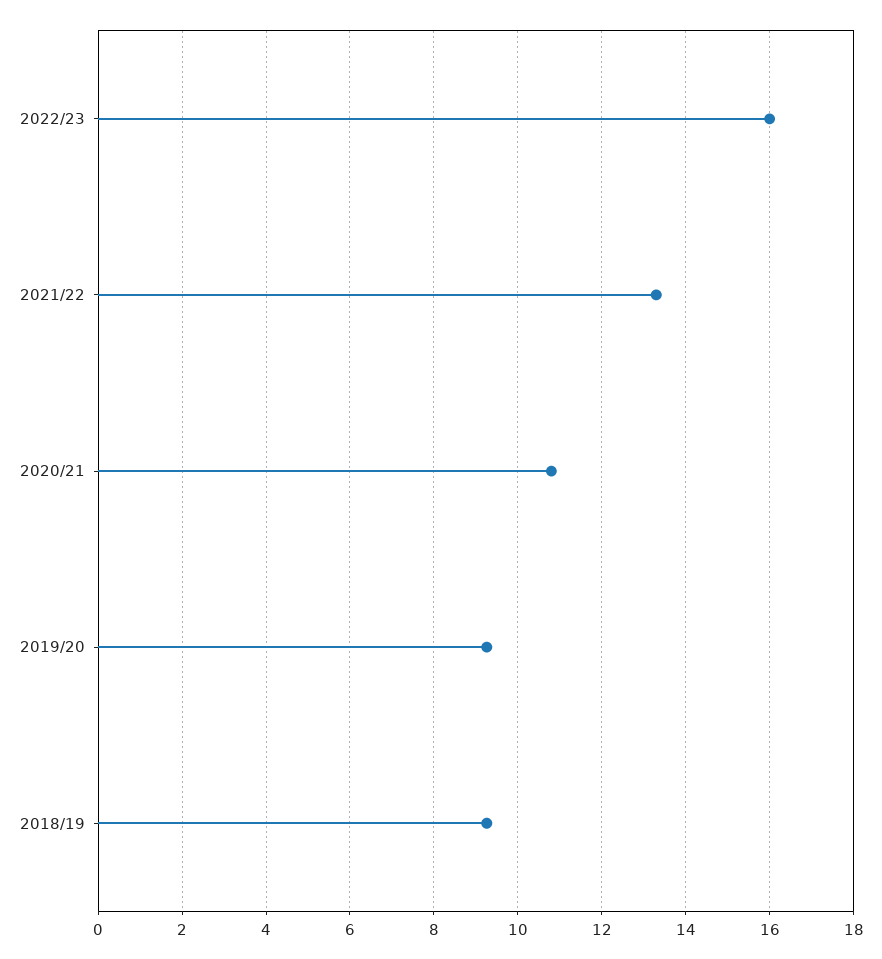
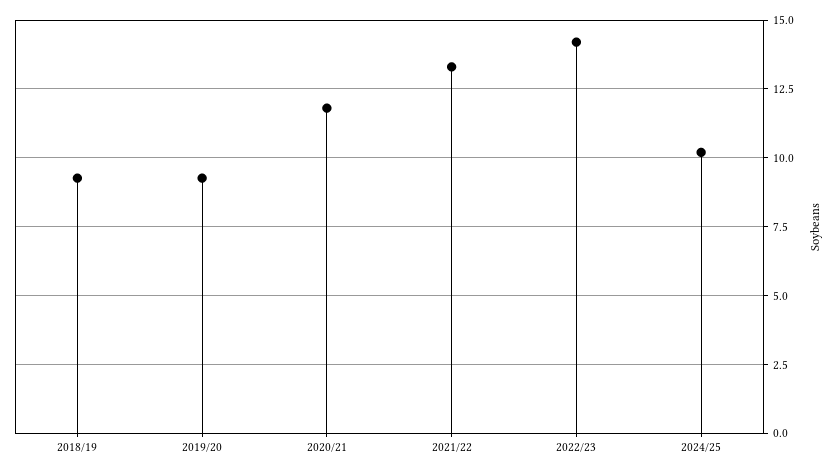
2022/23: 16 -> 14.25
2020/21: 10.8 -> 11.75
2024/25: none -> 10.25

